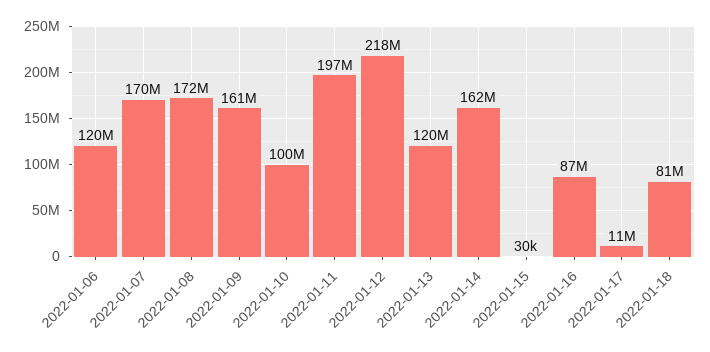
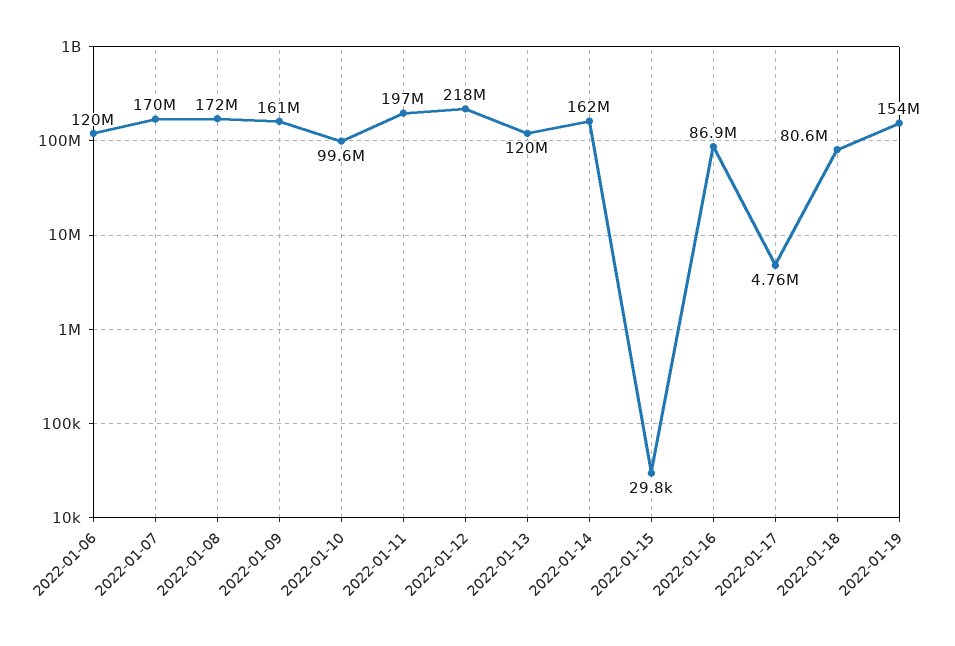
2022-01-17: 11000000 -> 4760000
2022-01-19: none -> 154000000

